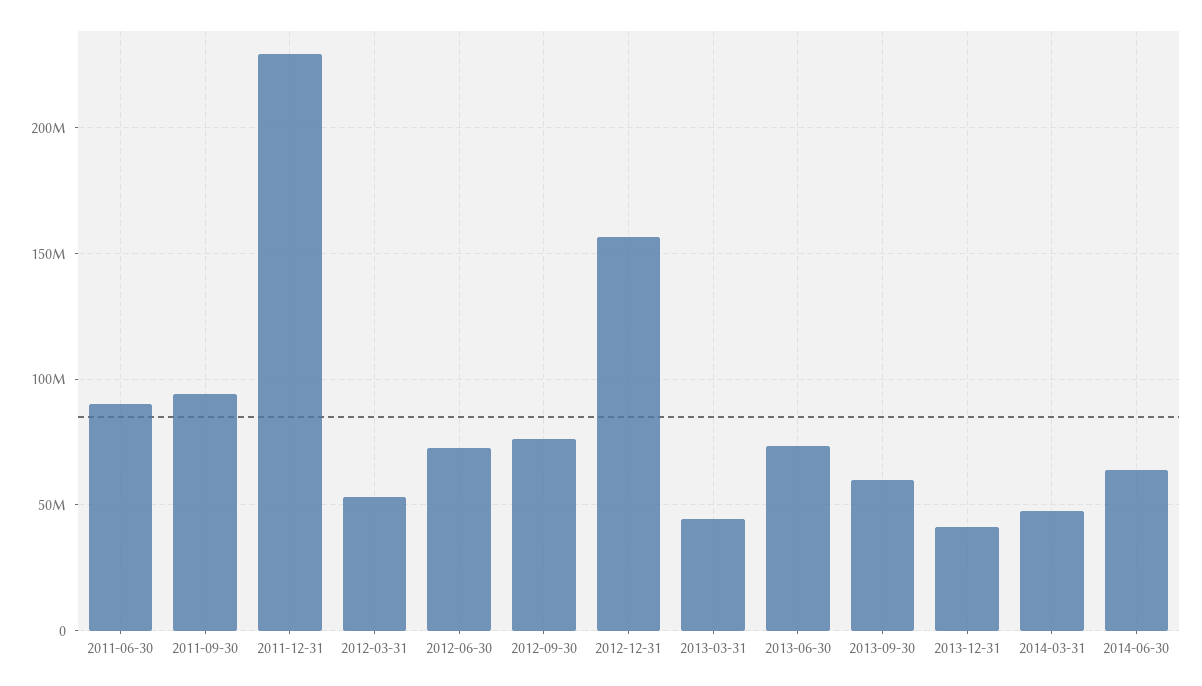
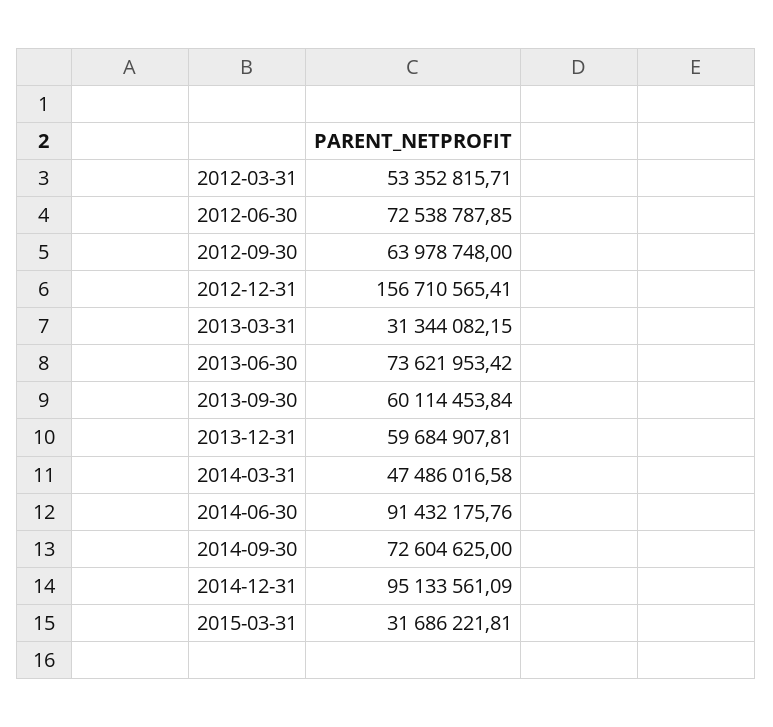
2011-06-30: 90000000 -> none
2011-09-30: 95000000 -> none
2011-12-31: 230000000 -> none
2012-09-30: 75000000 -> 63978748
2013-03-31: 45000000 -> 31344082.15
2013-12-31: 40000000 -> 59684907.81
2014-06-30: 65000000 -> 91432175.76
2014-09-30: none -> 72604625
2014-12-31: none -> 95133561.09
2015-03-31: none -> 31686221.81

